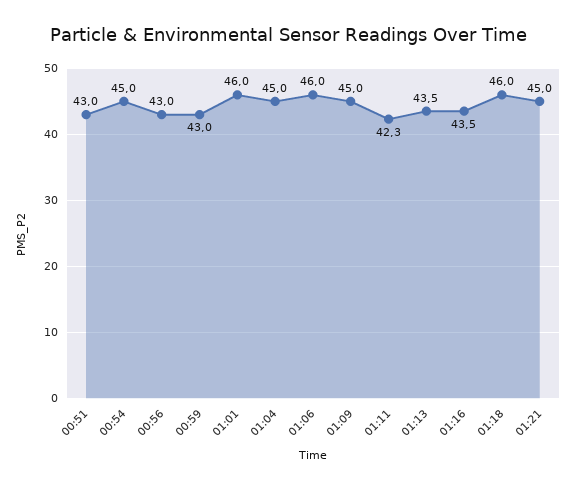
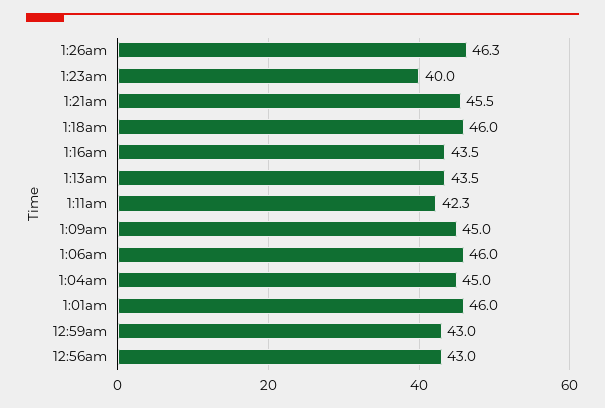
00:51: 43 -> none
00:54: 45 -> none
01:21: 45 -> 45.5
1:26am: none -> 46.3
1:23am: none -> 40

